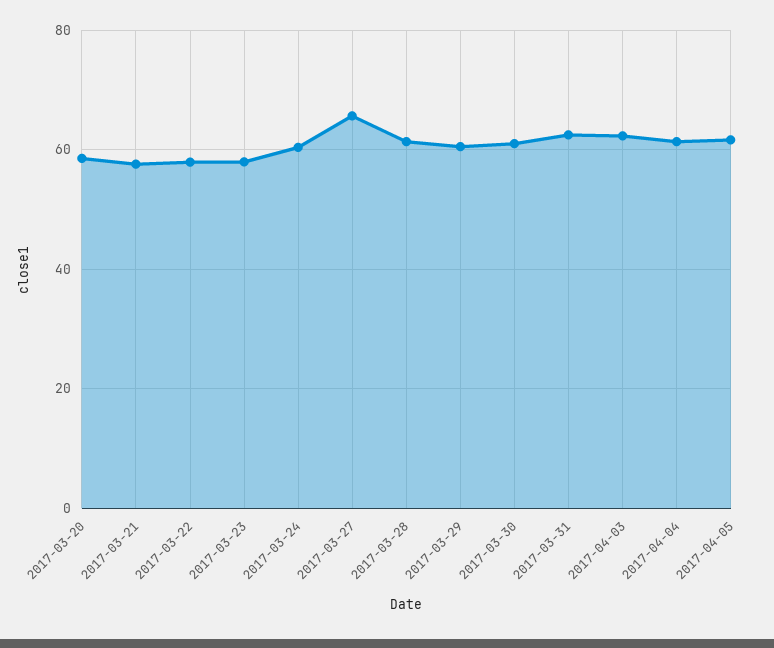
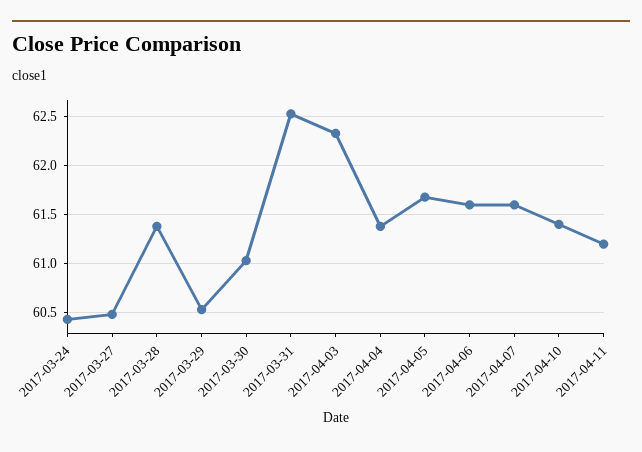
2017-03-20: 58 -> none
2017-03-21: 58 -> none
2017-03-22: 58 -> none
2017-03-23: 58 -> none
2017-03-27: 66 -> 60.5
2017-04-06: none -> 61.6
2017-04-07: none -> 61.6
2017-04-10: none -> 61.4
2017-04-11: none -> 61.2

